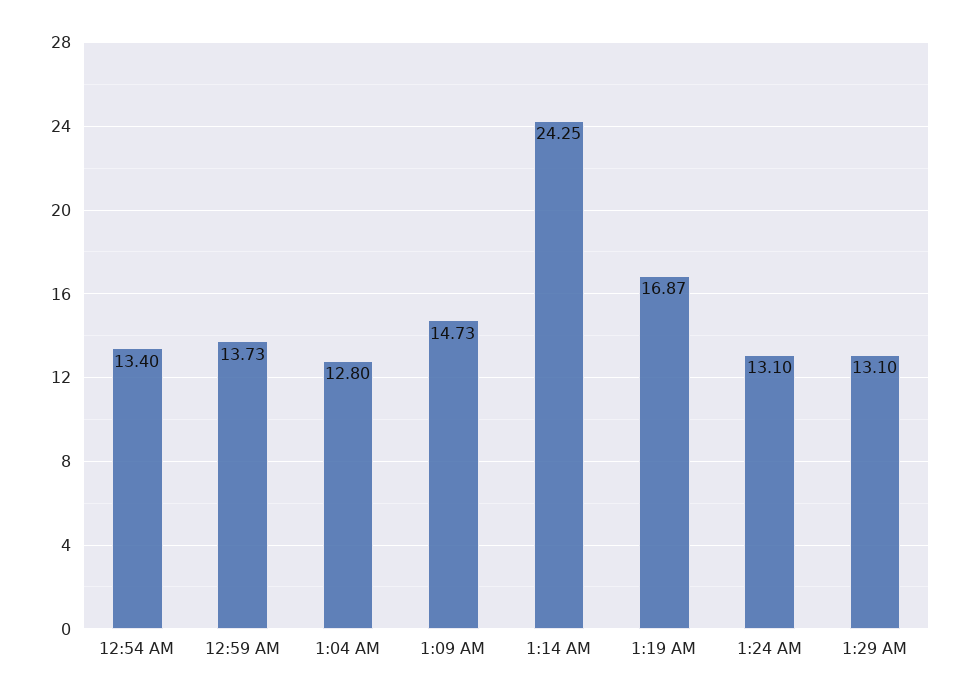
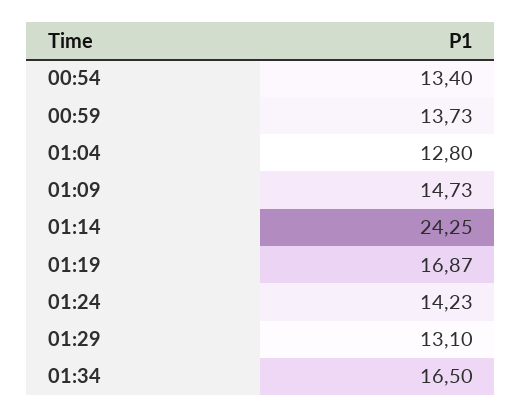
1:24 AM: 13.1 -> 14.23
01:34: none -> 16.5

